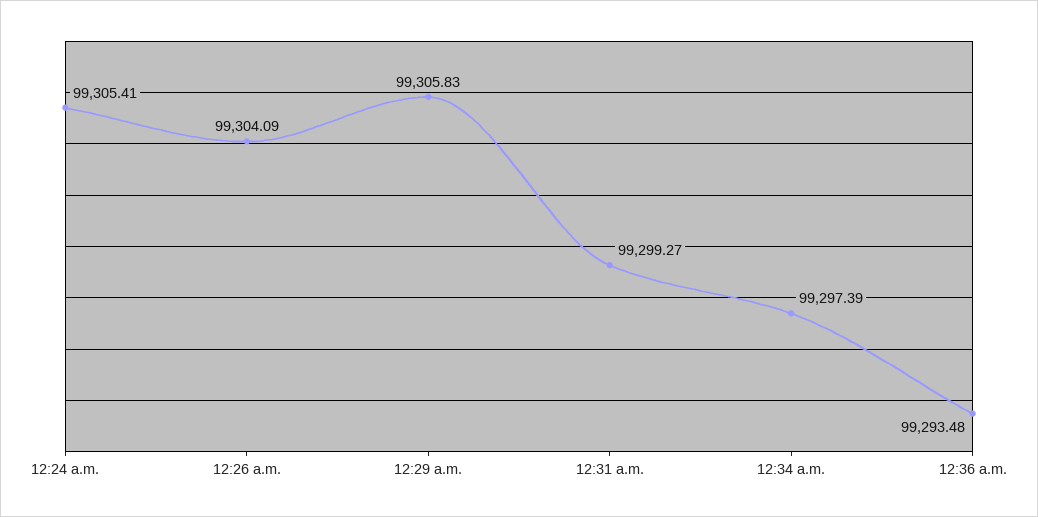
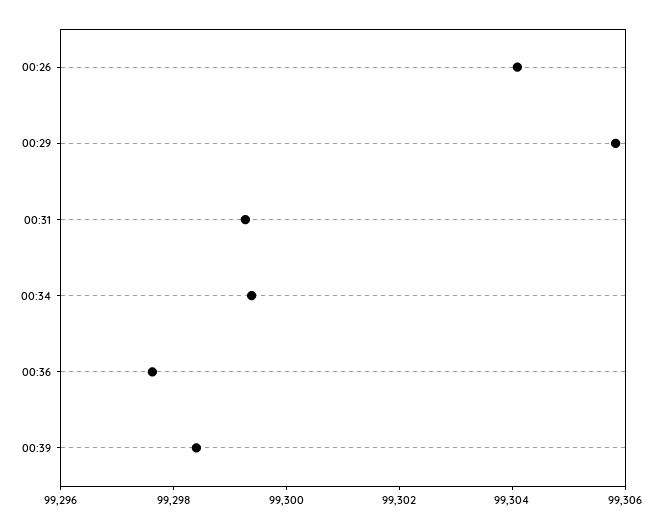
12:24 a.m.: 99305.41 -> none
12:34 a.m.: 99297.39 -> 99299.5
12:36 a.m.: 99293.48 -> 99297.5
00:39: none -> 99298.5

